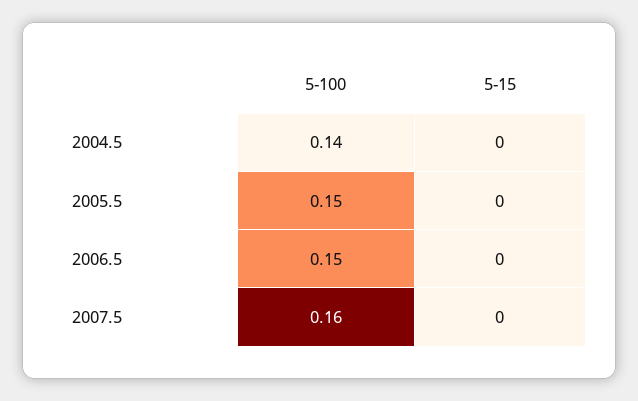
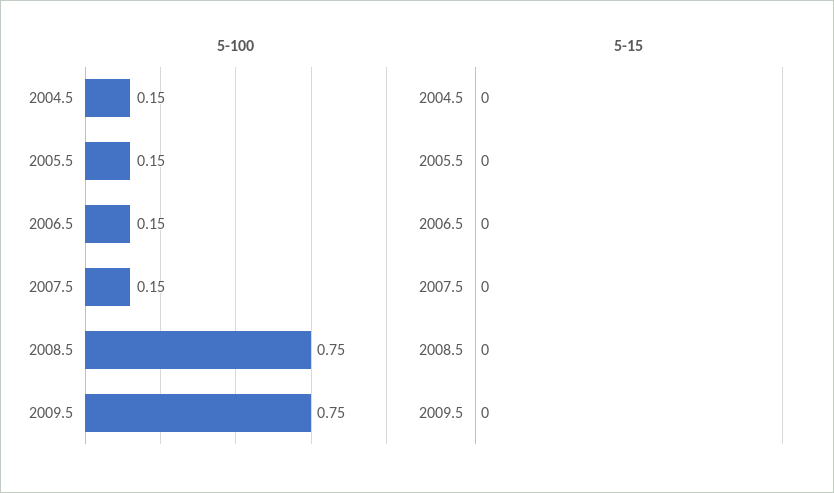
5-100, 2004.5: 0.14 -> 0.15
5-100, 2007.5: 0.16 -> 0.15
5-100, 2008.5: none -> 0.75
5-100, 2009.5: none -> 0.75
5-15, 2008.5: none -> 0
5-15, 2009.5: none -> 0

